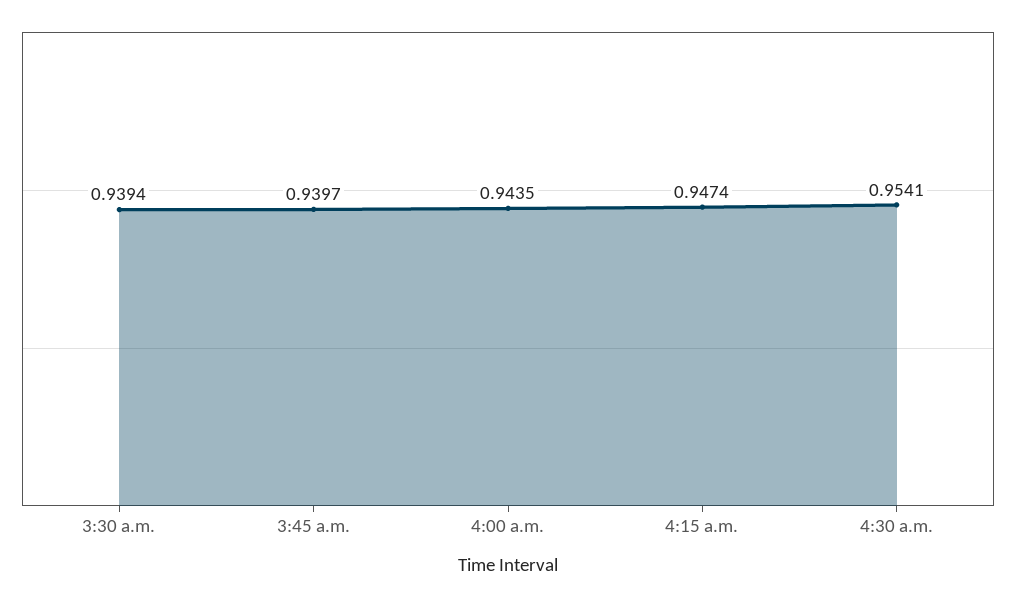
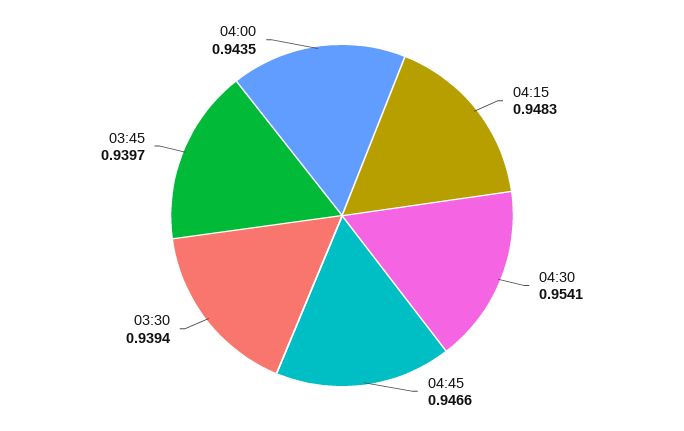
4:15 a.m.: 0.9474 -> 0.9483
04:45: none -> 0.9466

